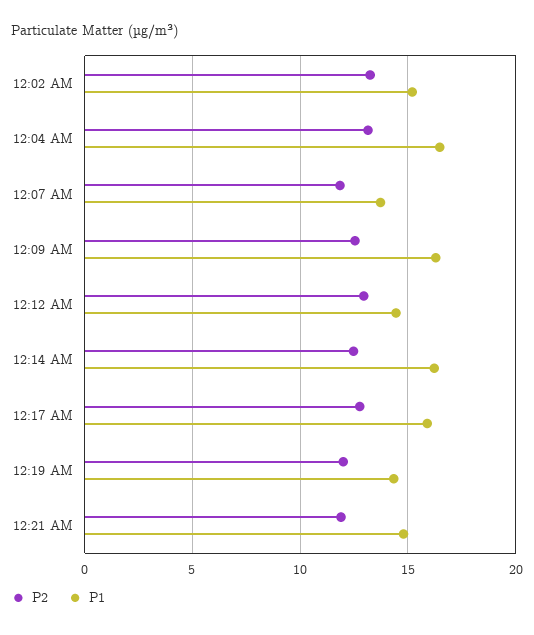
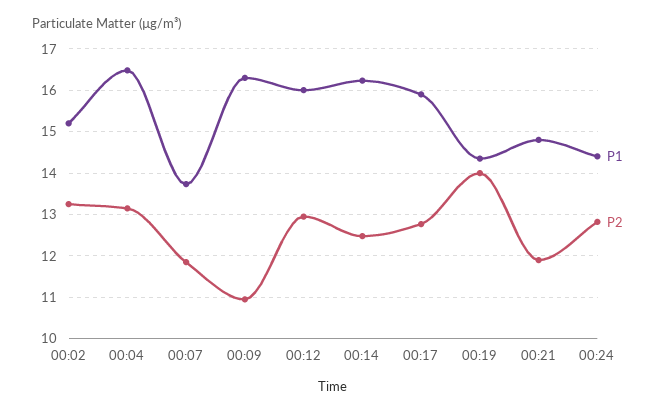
P2, 12:09 AM: 12.5 -> 11
P1, 12:12 AM: 14.5 -> 16
P2, 12:19 AM: 12 -> 14
P1, 00:24: none -> 14.4
P2, 00:24: none -> 12.8

